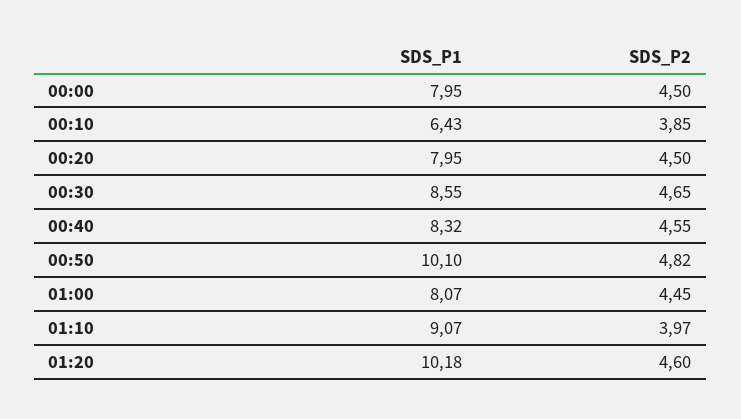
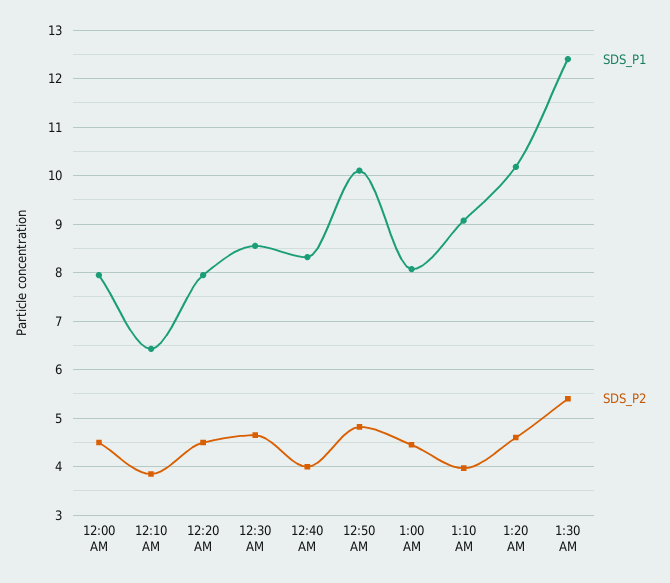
SDS_P2, 00:40: 4.55 -> 4
SDS_P1, 1:30 AM: none -> 12.4
SDS_P2, 1:30 AM: none -> 5.4

